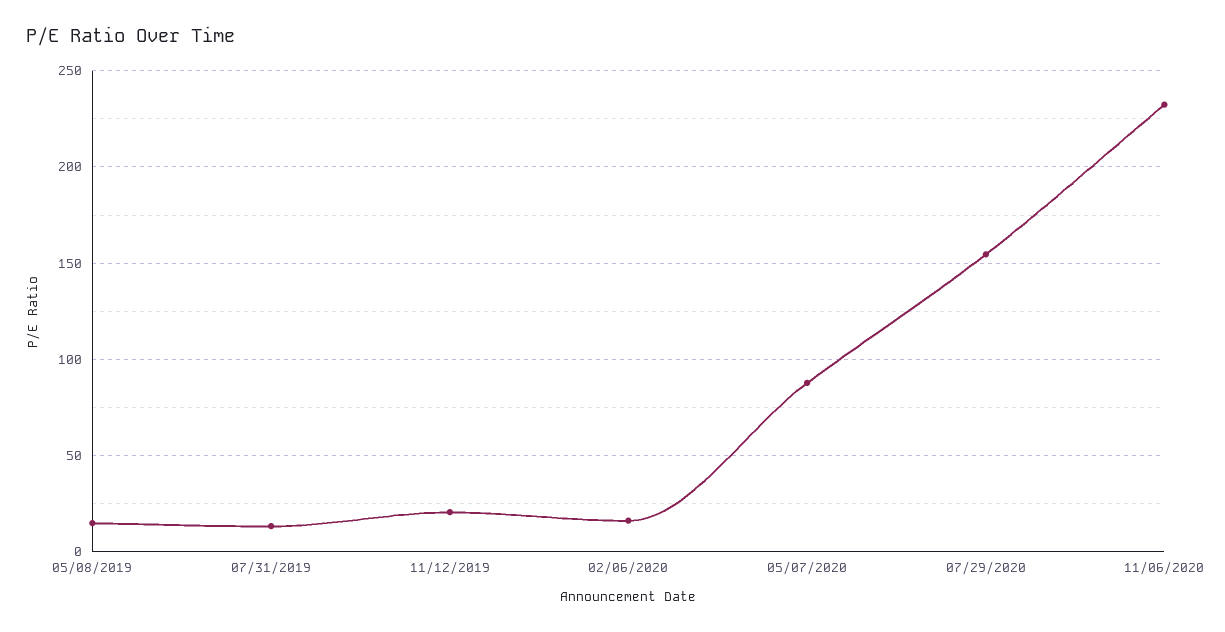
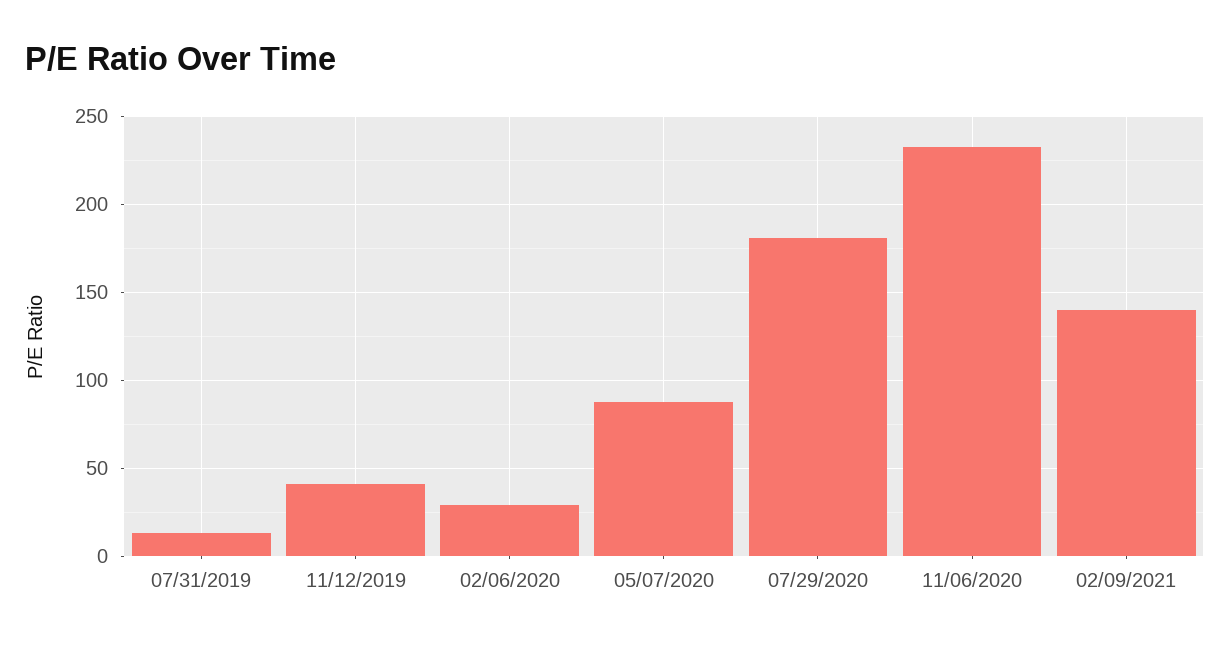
05/08/2019: 15 -> none
11/12/2019: 20 -> 40
02/06/2020: 15 -> 30
07/29/2020: 155 -> 180
02/09/2021: none -> 140

